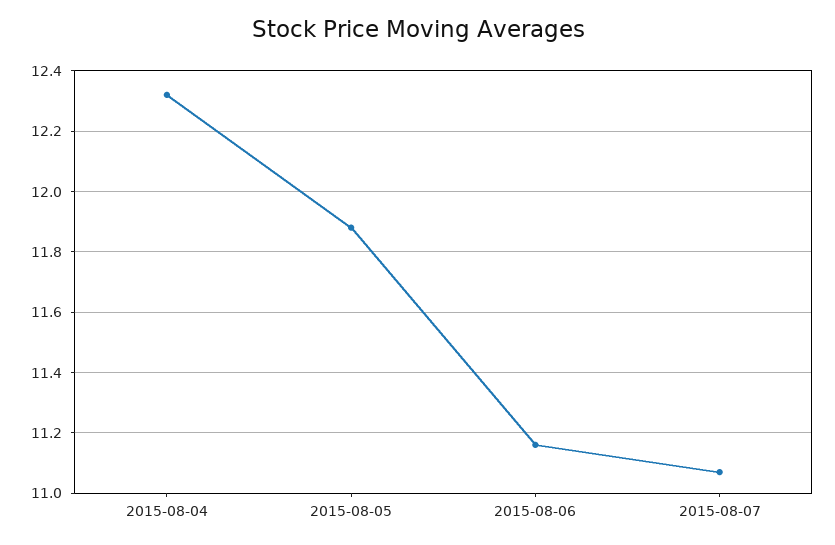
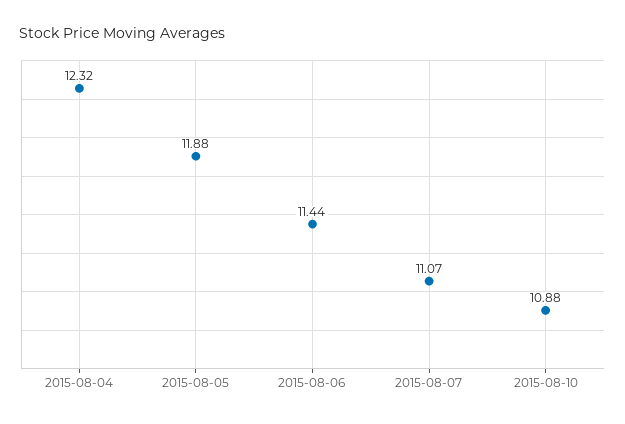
2015-08-06: 11.15 -> 11.44
2015-08-10: none -> 10.88

